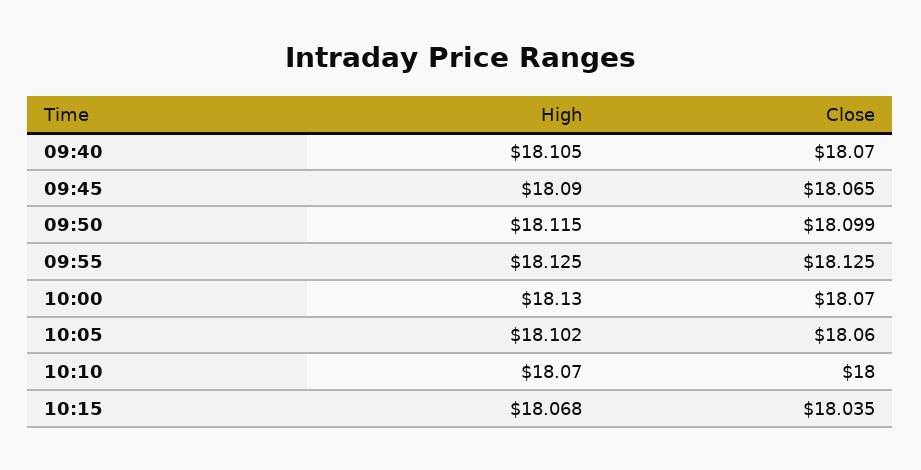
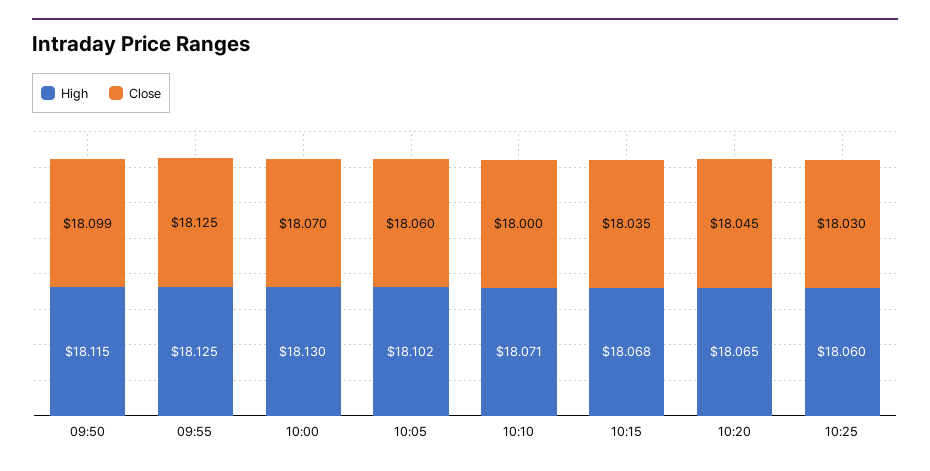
High, 09:40: 18.105 -> none
Close, 09:40: 18.07 -> none
High, 09:45: 18.09 -> none
Close, 09:45: 18.065 -> none
High, 10:10: 18.07 -> 18.071
High, 10:20: none -> 18.065
Close, 10:20: none -> 18.045
High, 10:25: none -> 18.06
Close, 10:25: none -> 18.03

